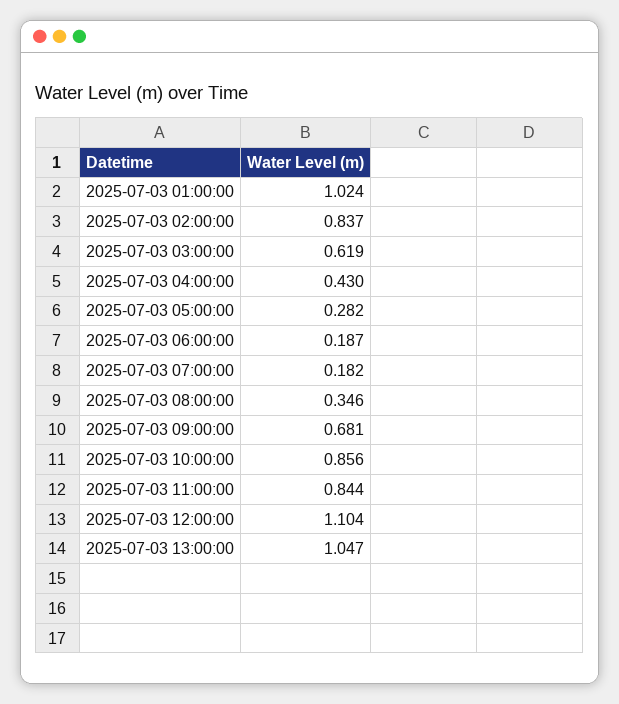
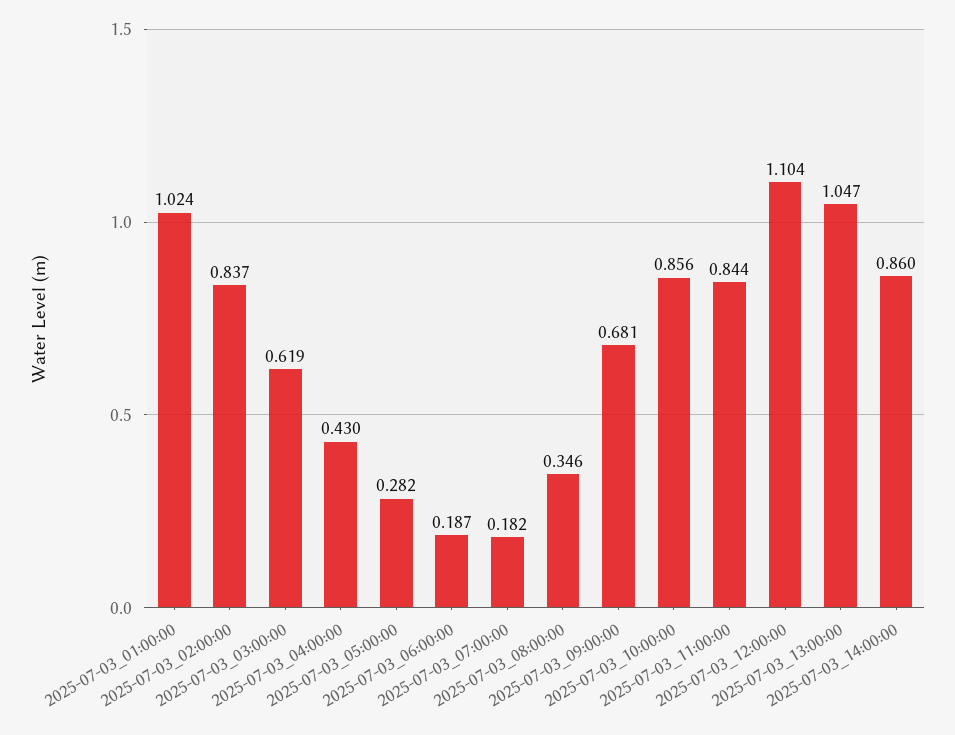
2025-07-03_14:00:00: none -> 0.86

